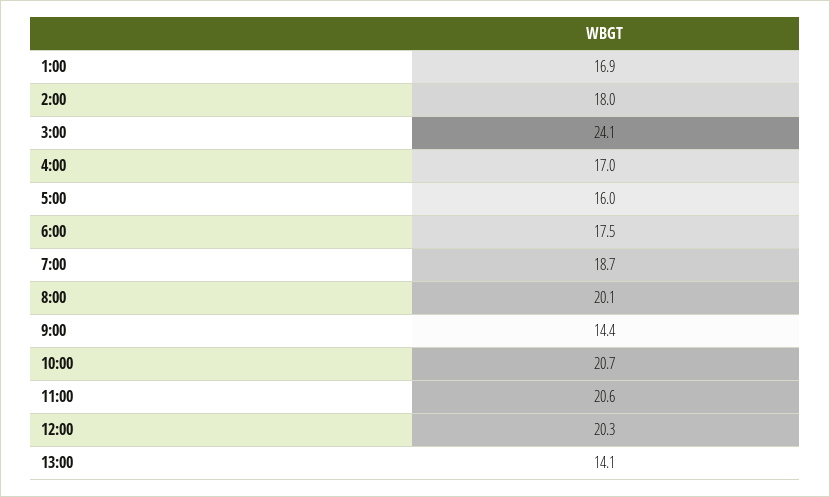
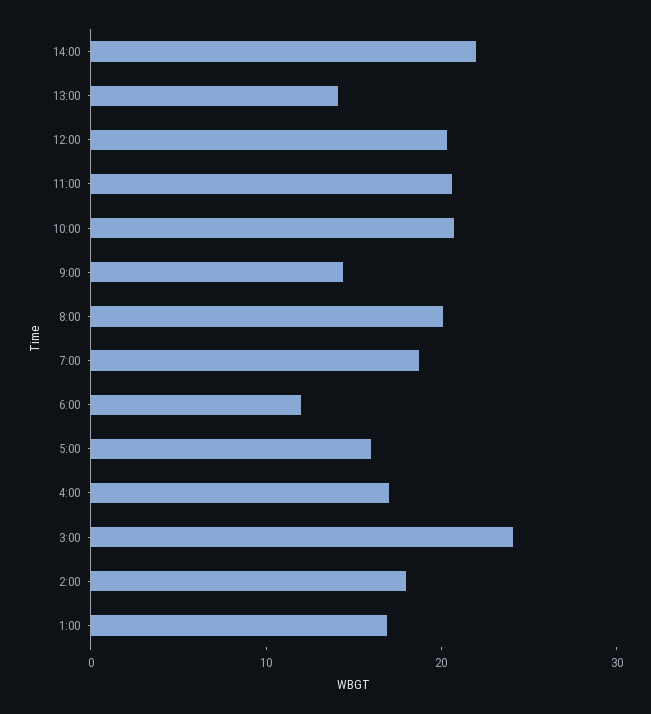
6:00: 17.5 -> 12
14:00: none -> 22

